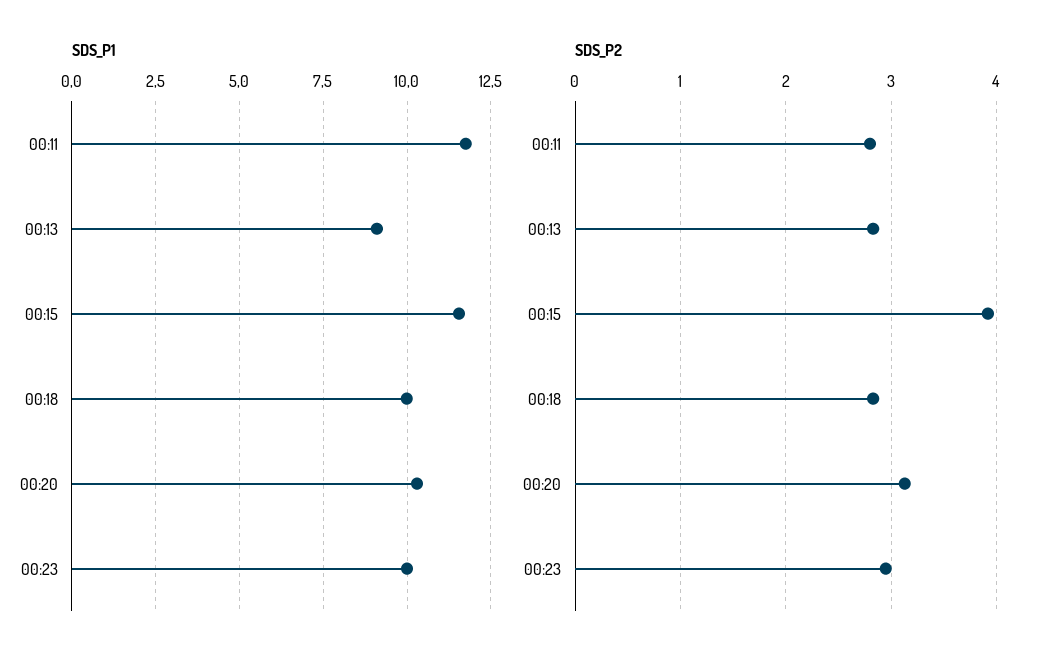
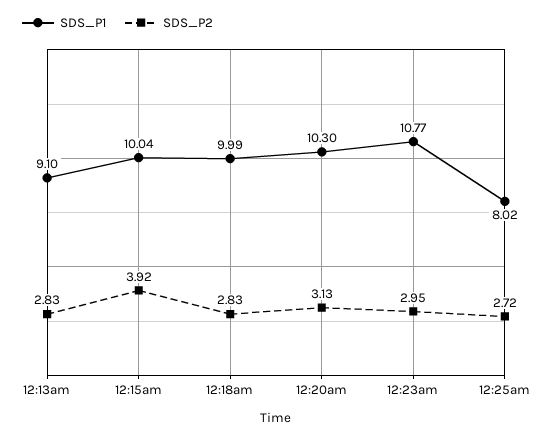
SDS_P1, 00:11: 11.75 -> none
SDS_P1, 00:15: 11.5 -> 10.04
SDS_P1, 00:23: 10 -> 10.77
SDS_P2, 00:11: 2.8 -> none
SDS_P1, 12:25am: none -> 8.02
SDS_P2, 12:25am: none -> 2.72

